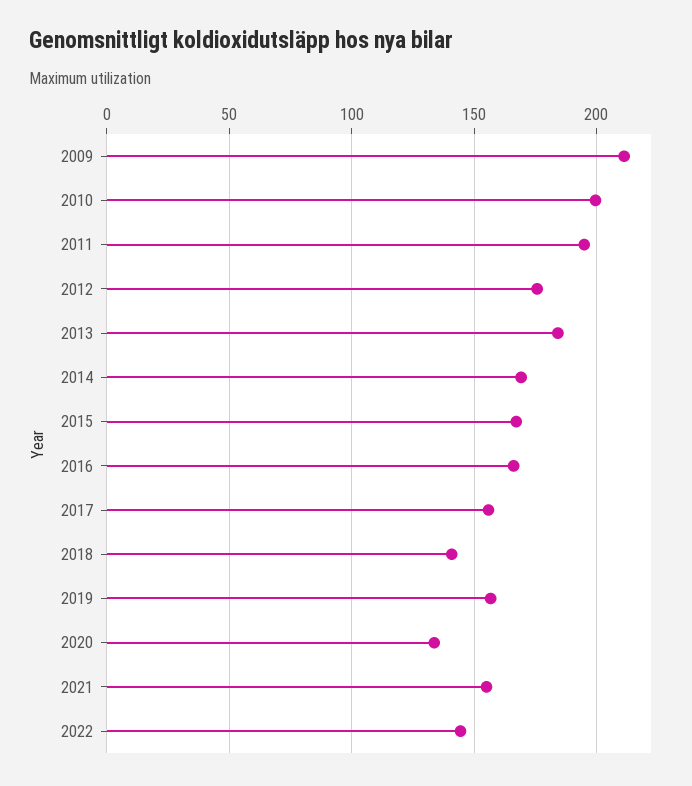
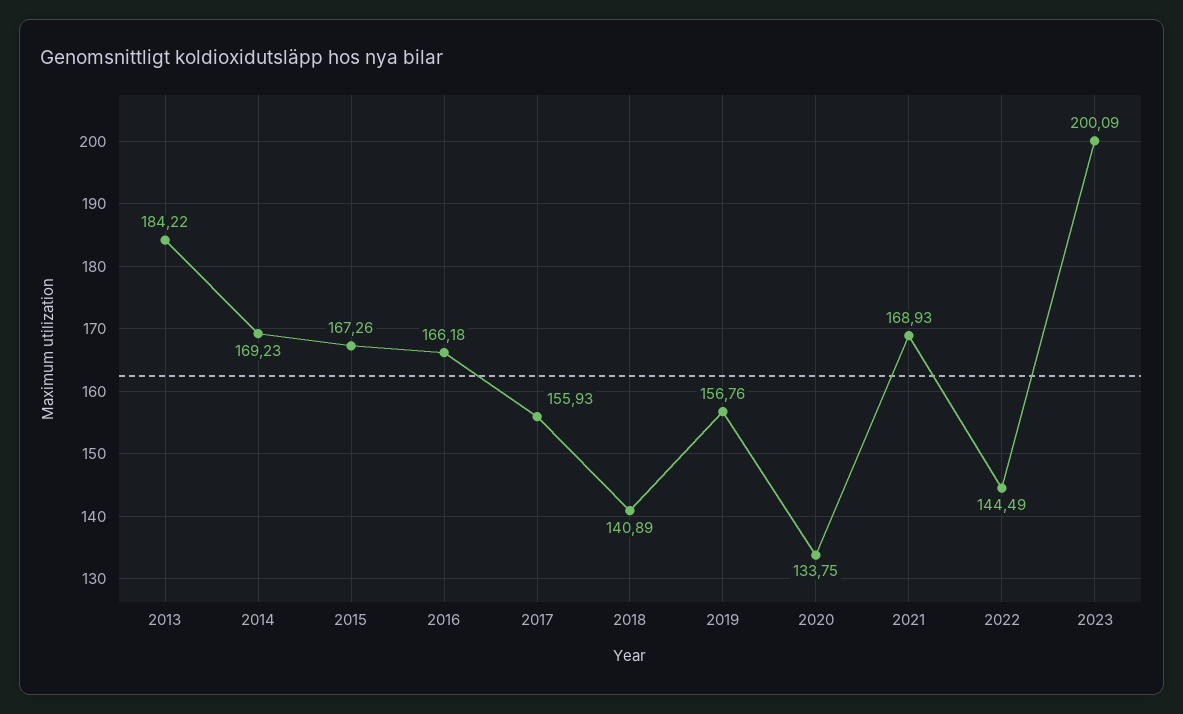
2009: 210 -> none
2010: 200 -> none
2011: 195 -> none
2012: 175 -> none
2021: 155 -> 168.93
2023: none -> 200.09

